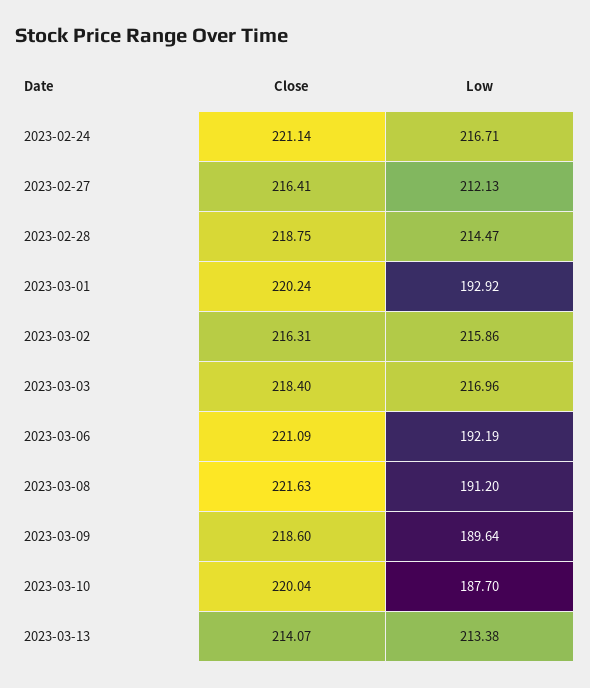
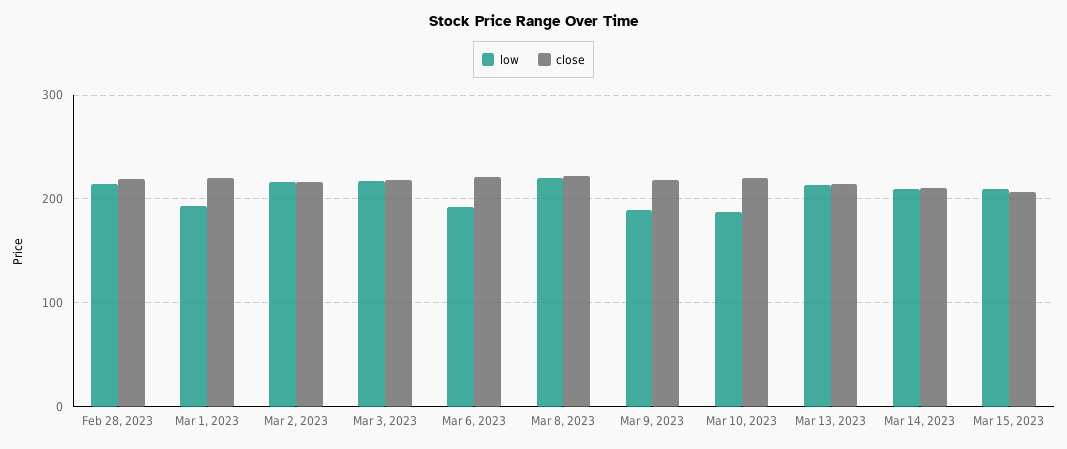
Close, 2023-02-24: 221.14 -> none
Low, 2023-02-24: 216.71 -> none
Close, 2023-02-27: 216.41 -> none
Low, 2023-02-27: 212.13 -> none
Low, 2023-03-08: 191.2 -> 220
Low, Mar 14, 2023: none -> 210
Close, Mar 14, 2023: none -> 210
Low, Mar 15, 2023: none -> 210
Close, Mar 15, 2023: none -> 210

